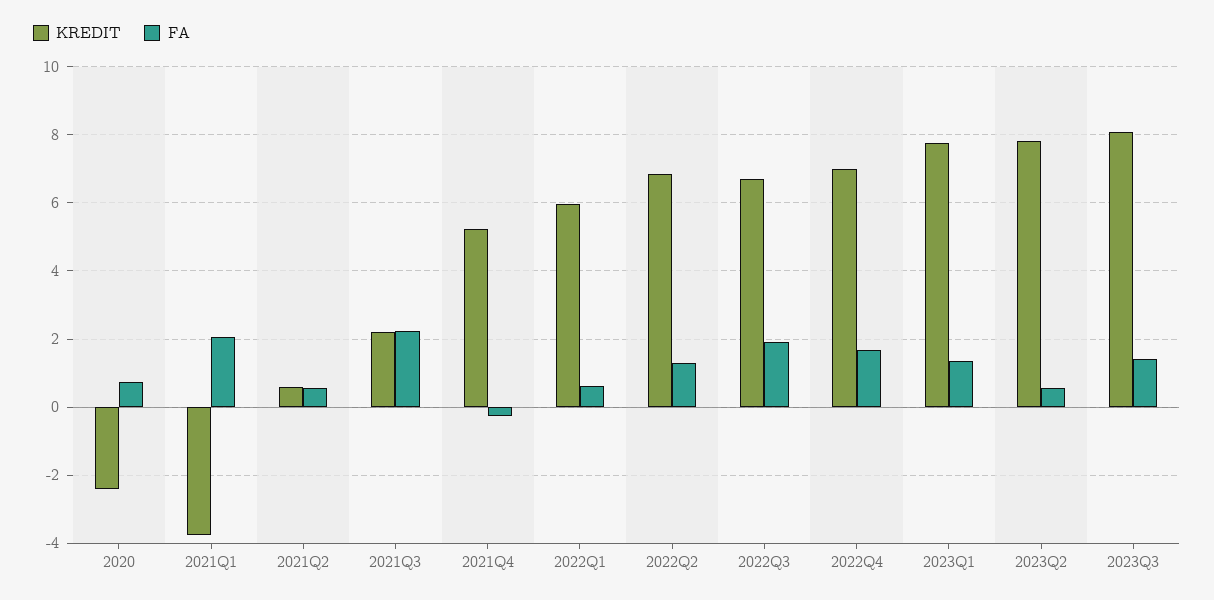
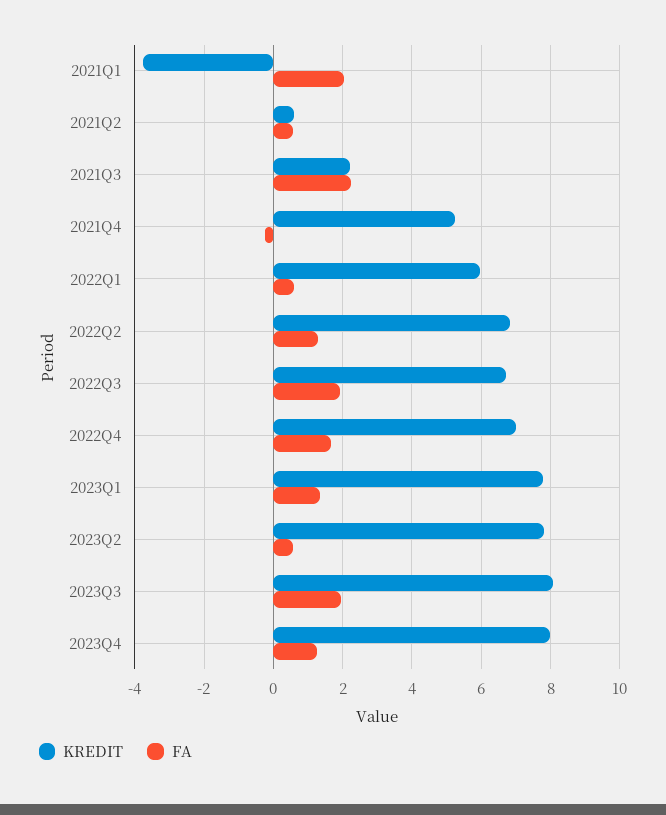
KREDIT, 2020: -2.4 -> none
FA, 2020: 0.8 -> none
FA, 2023Q3: 1.4 -> 2
KREDIT, 2023Q4: none -> 8
FA, 2023Q4: none -> 1.2

